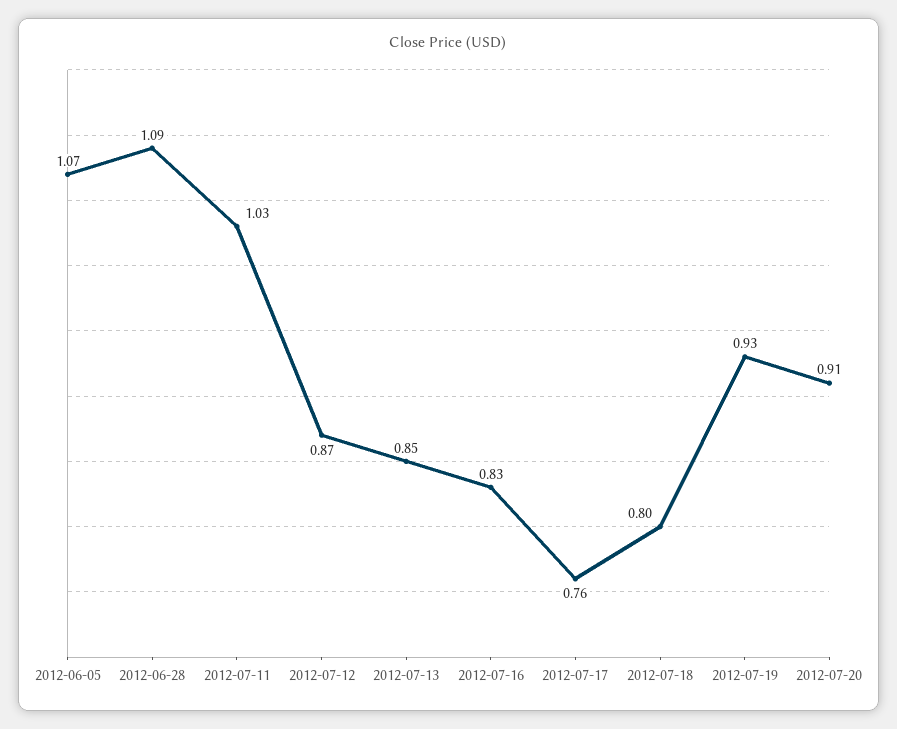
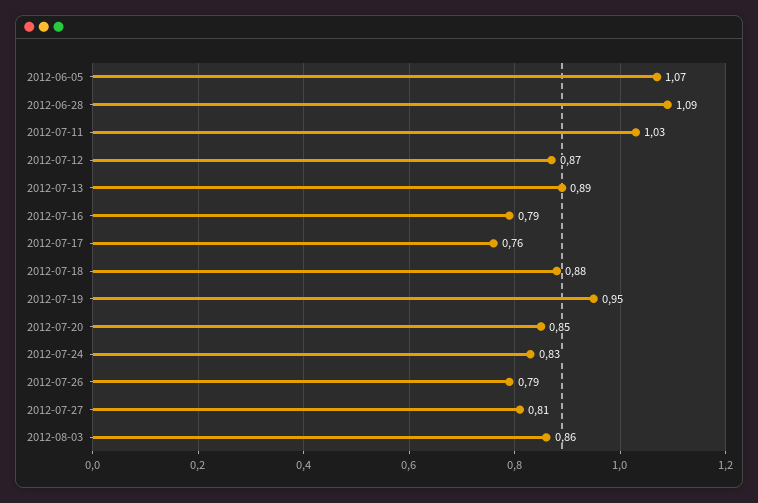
2012-07-13: 0.85 -> 0.89
2012-07-16: 0.83 -> 0.79
2012-07-18: 0.8 -> 0.88
2012-07-19: 0.93 -> 0.95
2012-07-20: 0.91 -> 0.85
2012-07-24: none -> 0.83
2012-07-26: none -> 0.79
2012-07-27: none -> 0.81
2012-08-03: none -> 0.86

